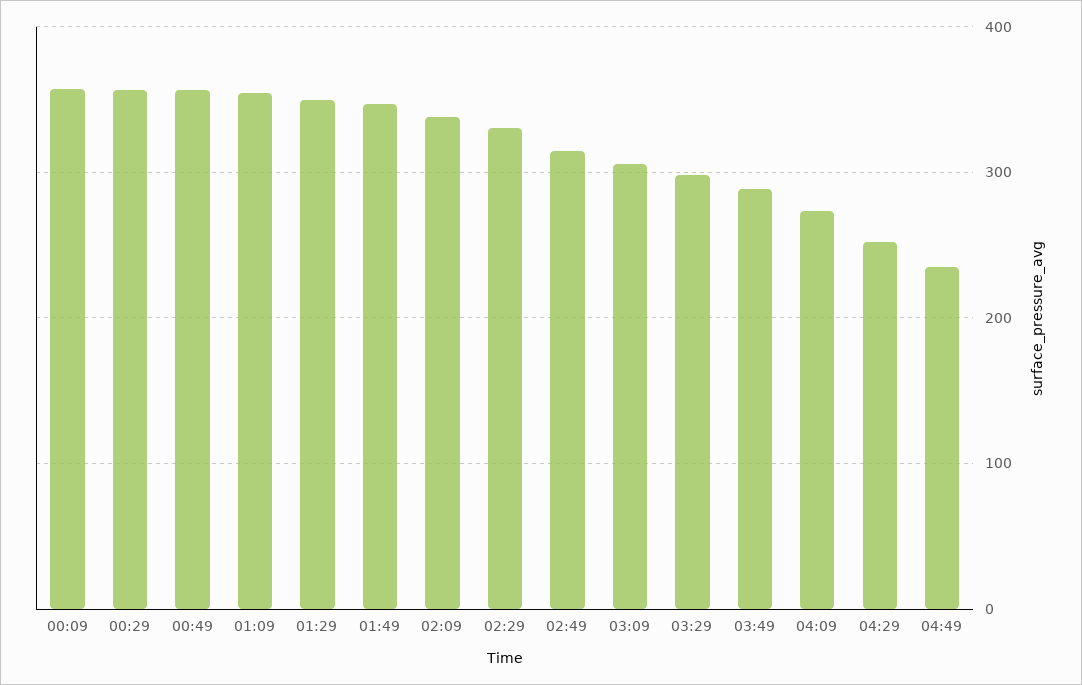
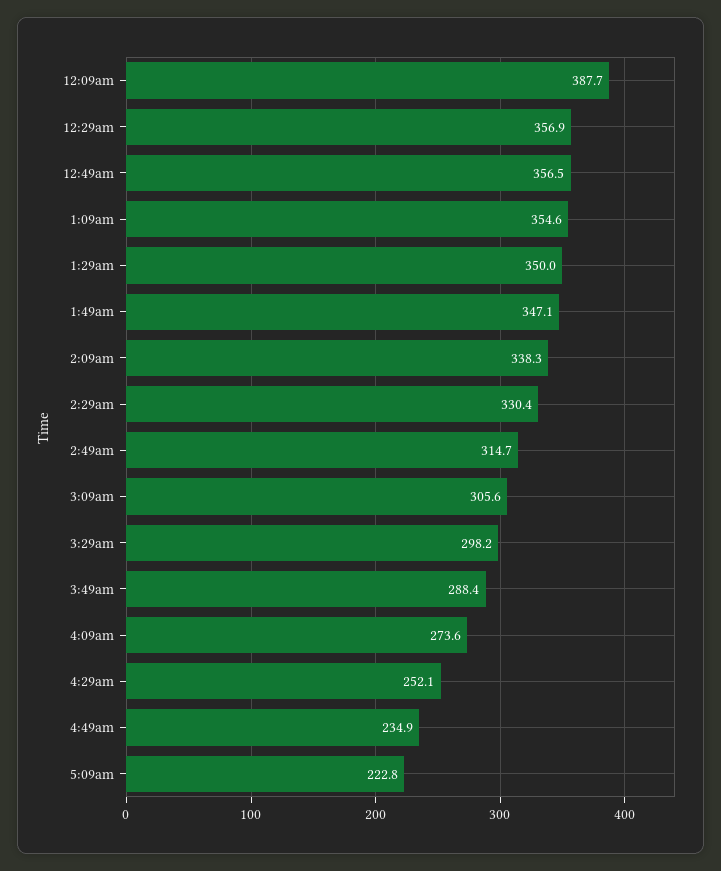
00:09: 360 -> 387.7
5:09am: none -> 222.8

